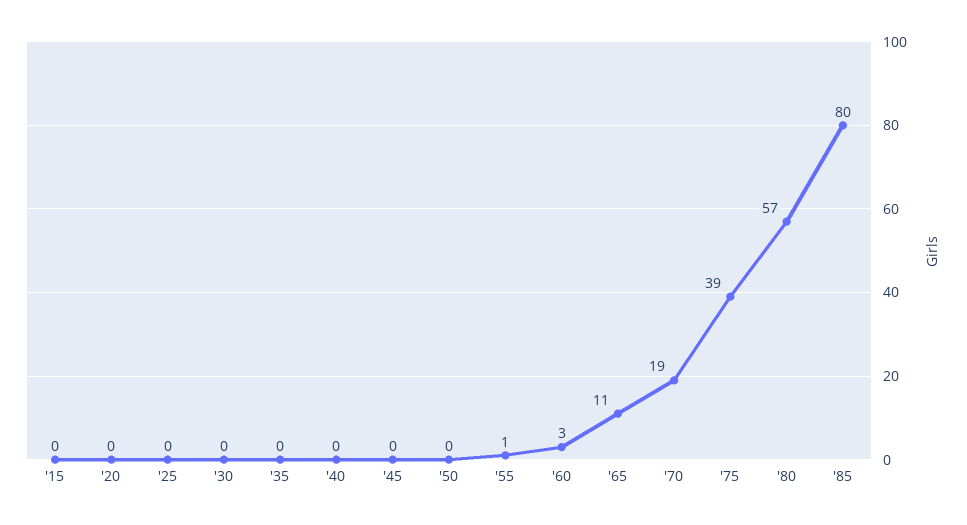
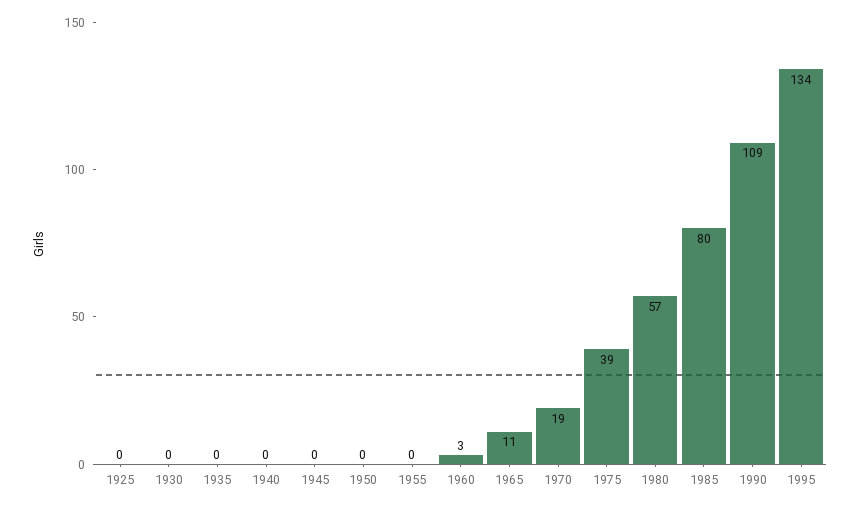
'15: 0 -> none
'20: 0 -> none
'55: 1 -> 0
1990: none -> 109
1995: none -> 134

